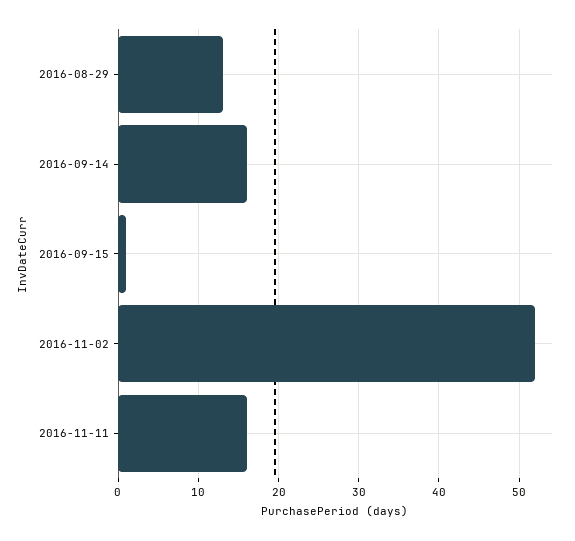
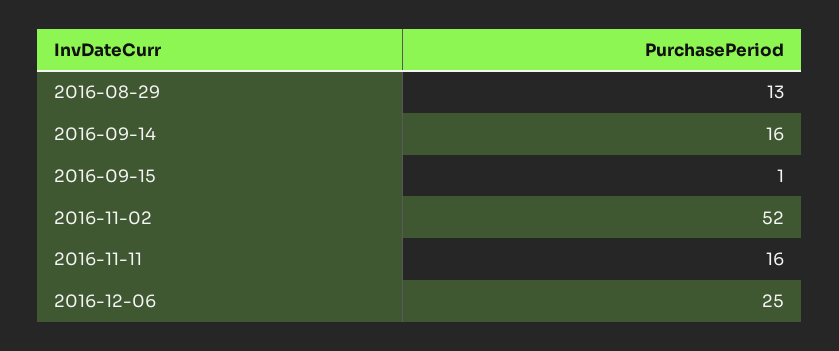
2016-12-06: none -> 25

